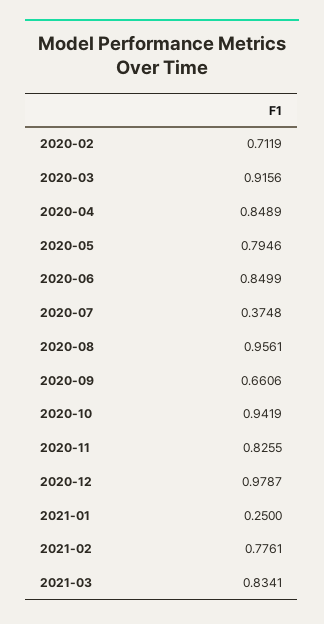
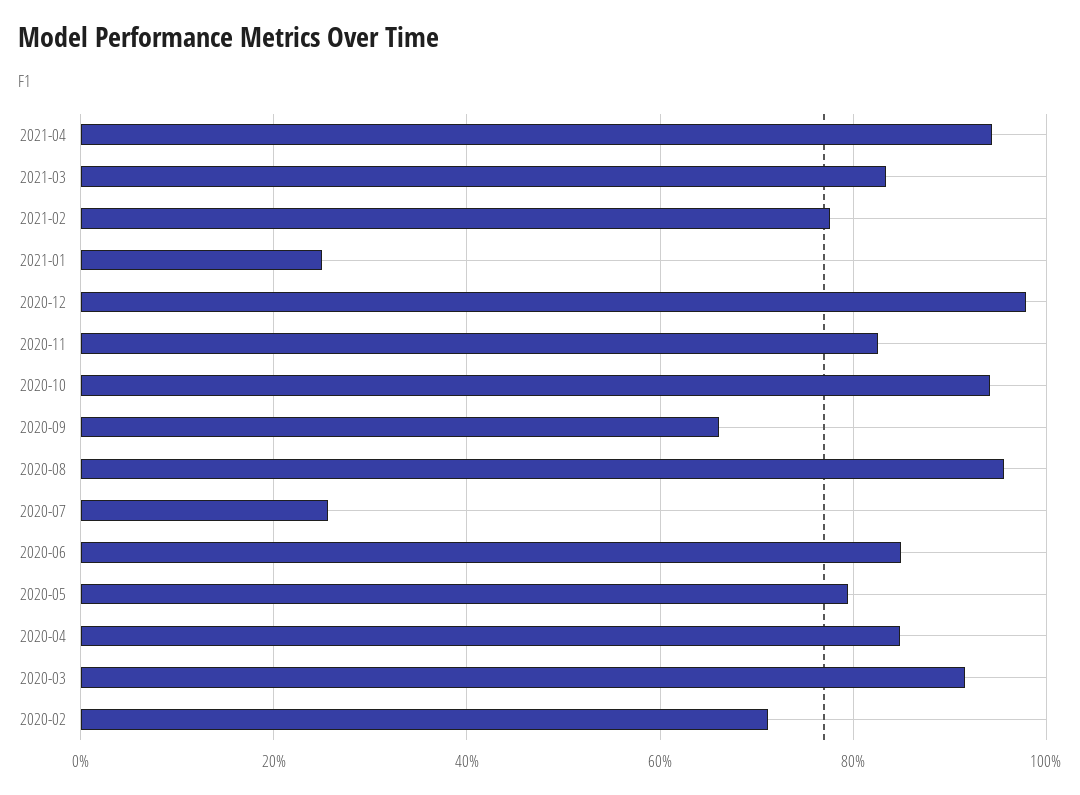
2020-07: 0.3748 -> 0.26
2021-04: none -> 0.94

